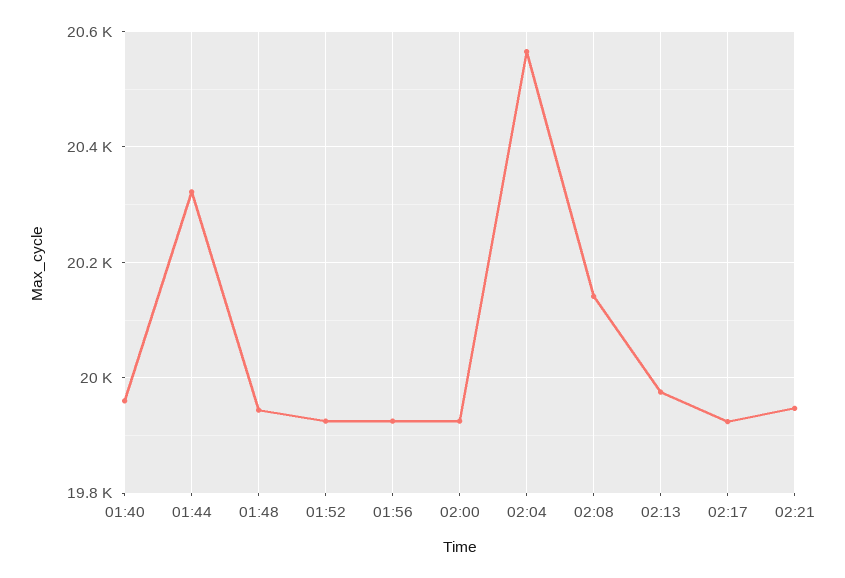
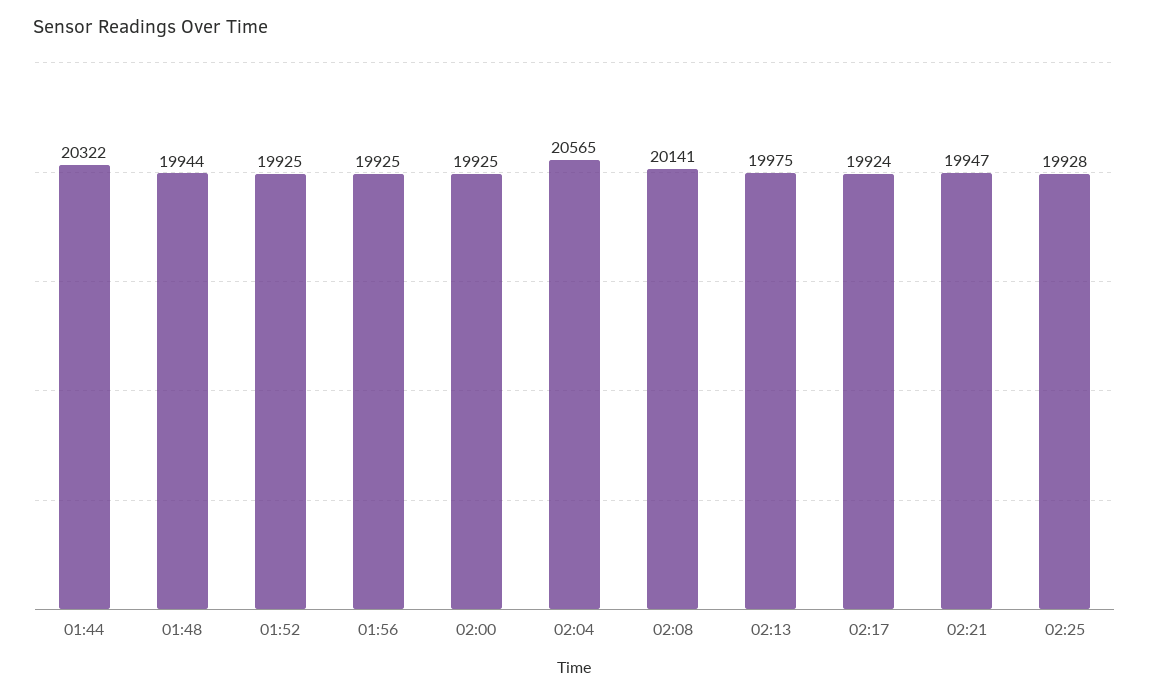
01:40: 19960 -> none
02:25: none -> 19928

